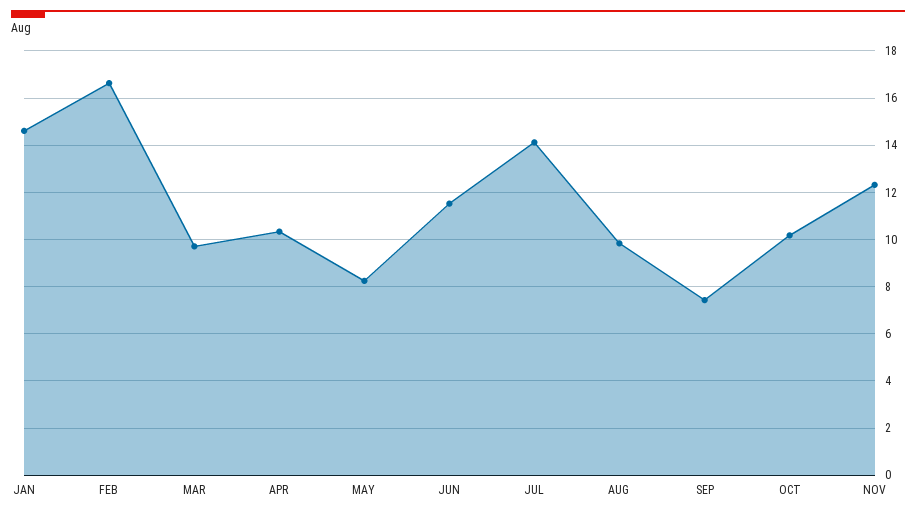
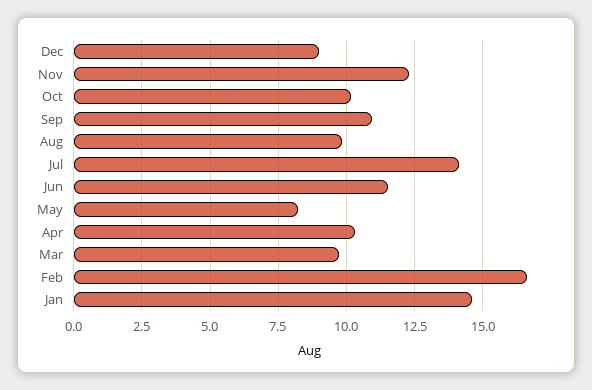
SEP: 7.5 -> 11
Dec: none -> 9

